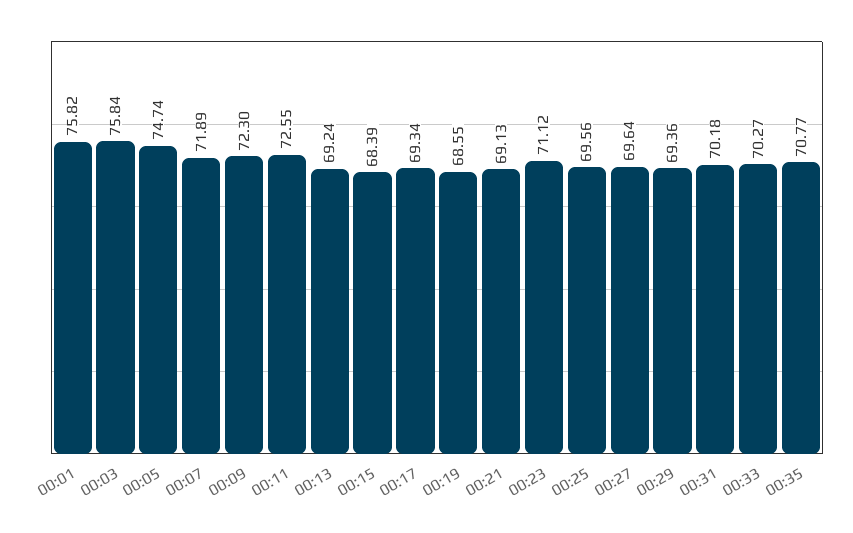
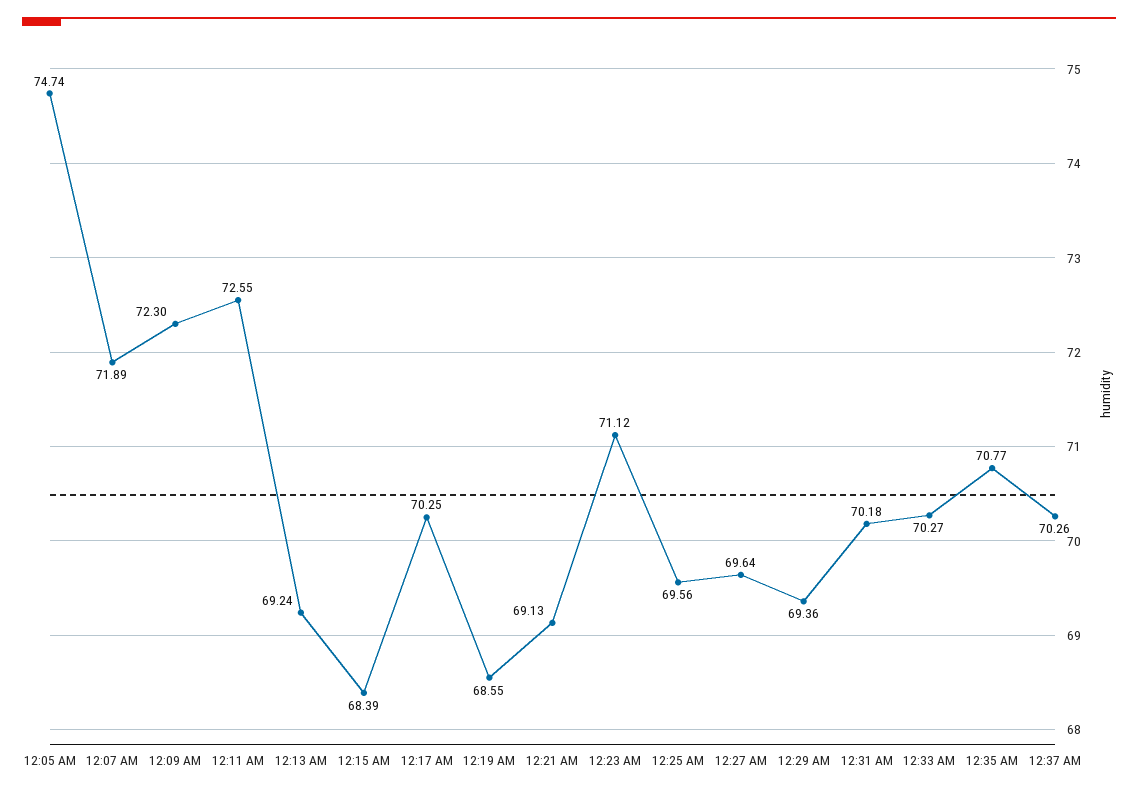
00:01: 75.82 -> none
00:03: 75.84 -> none
00:17: 69.34 -> 70.25
12:37 AM: none -> 70.26

